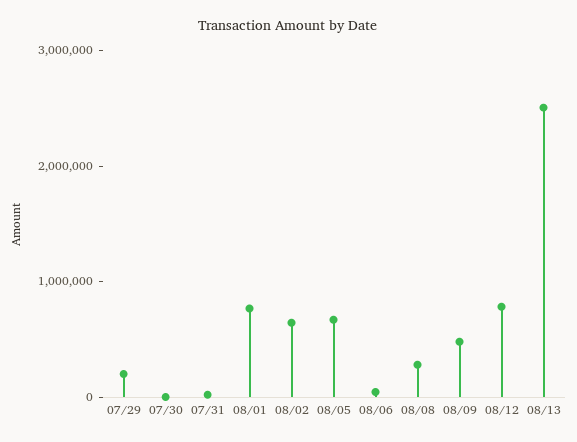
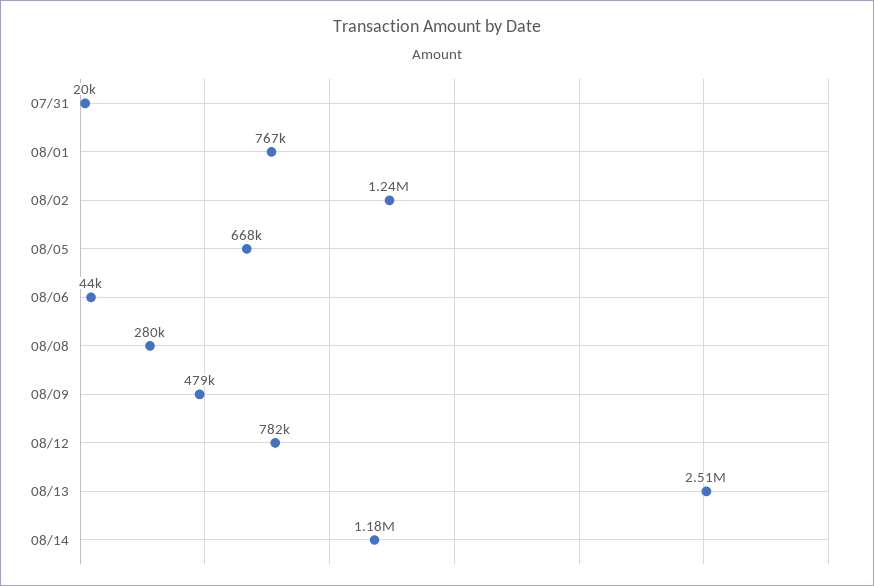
07/29: 200000 -> none
07/30: 0 -> none
08/02: 600000 -> 1240000
08/14: none -> 1180000

